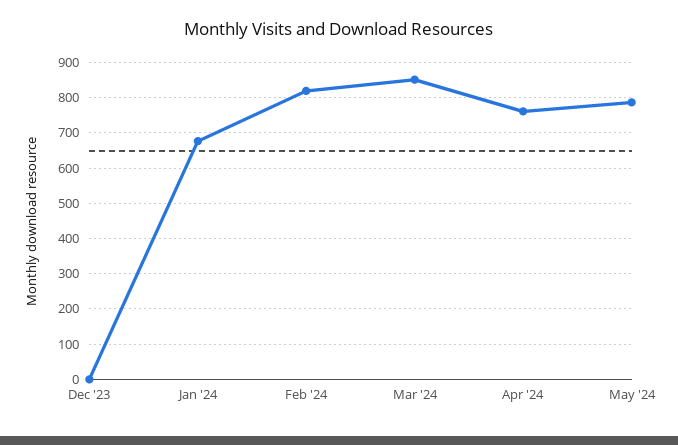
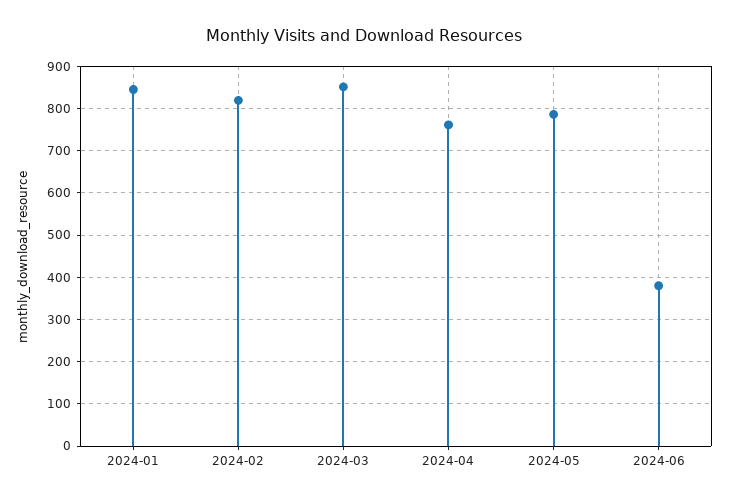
Dec '23: 0 -> none
Jan '24: 680 -> 840
2024-06: none -> 380

